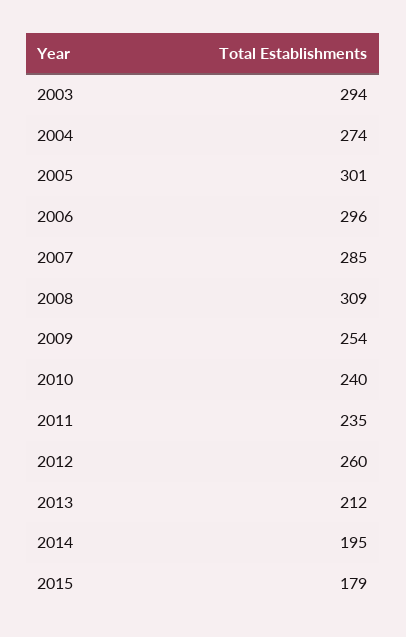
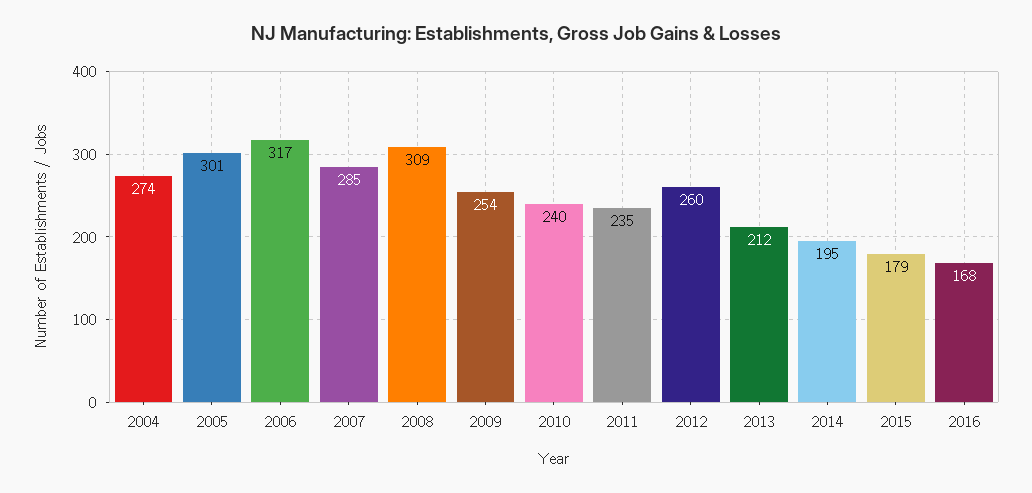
2003: 294 -> none
2006: 296 -> 317
2016: none -> 168

